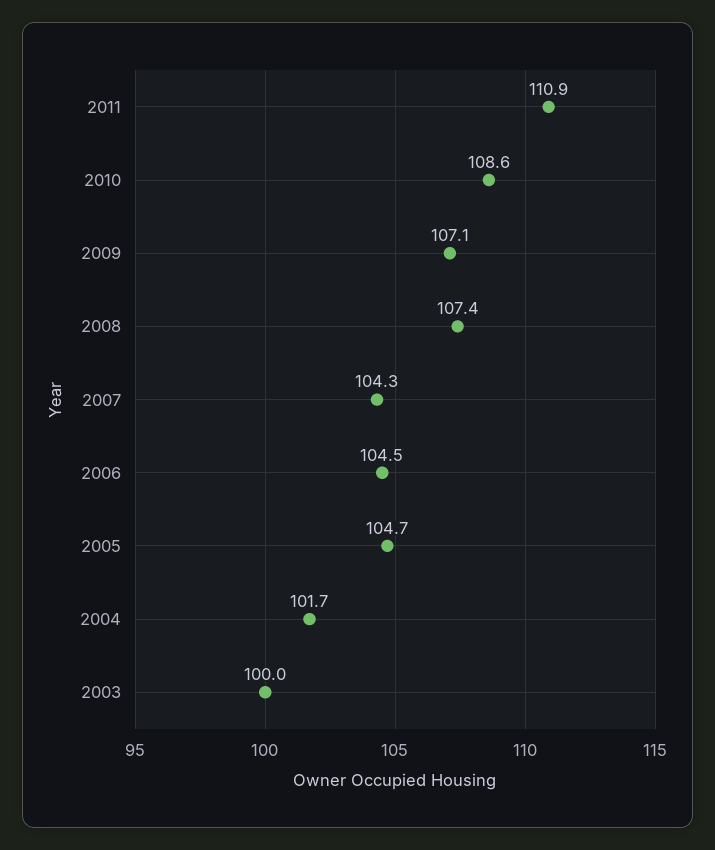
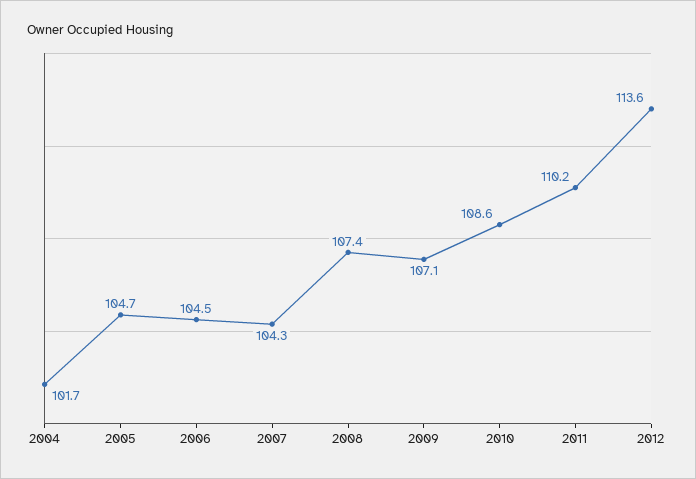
2011: 110.9 -> 110.2
2003: 100 -> none
2012: none -> 113.6

